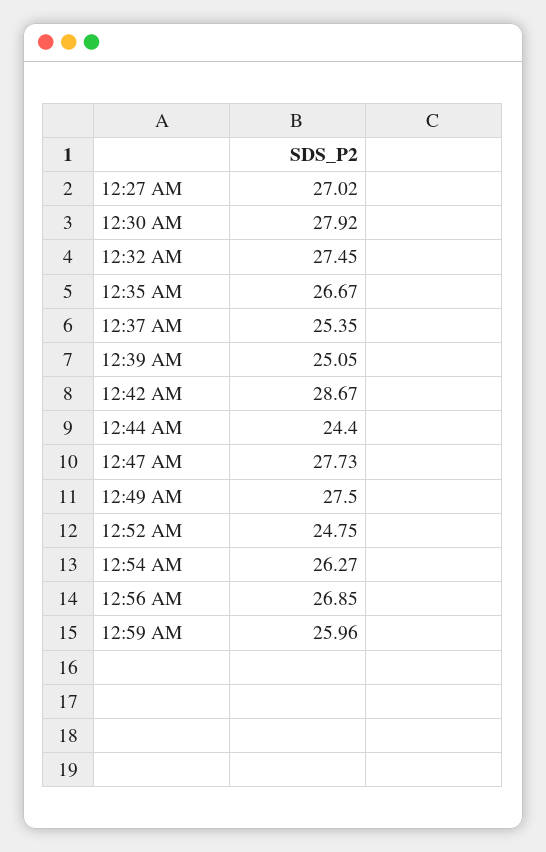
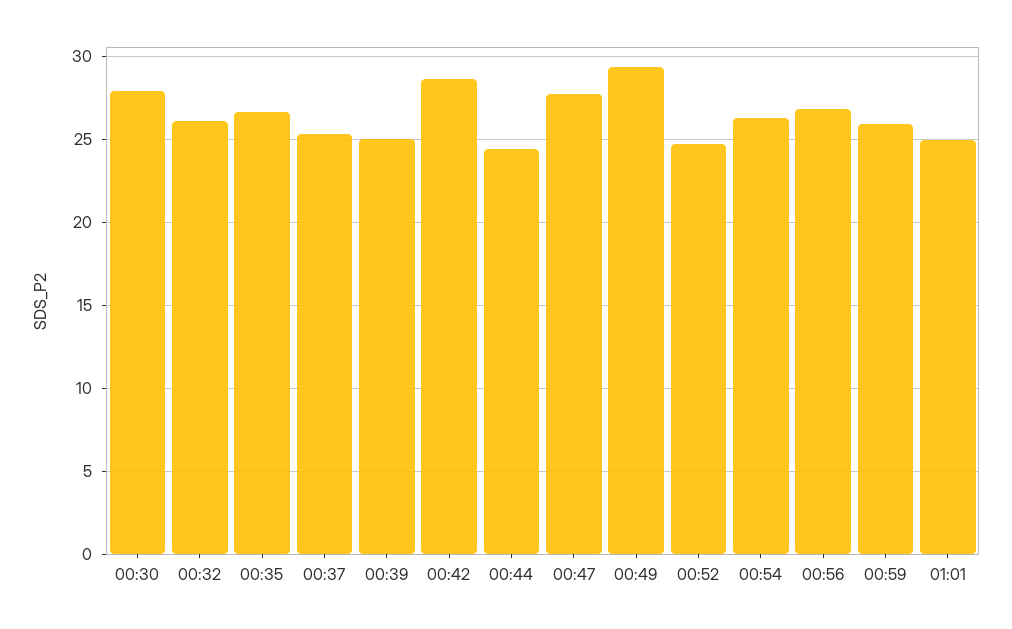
12:27 AM: 27.02 -> none
12:32 AM: 27.45 -> 26
12:49 AM: 27.5 -> 29.5
01:01: none -> 25

